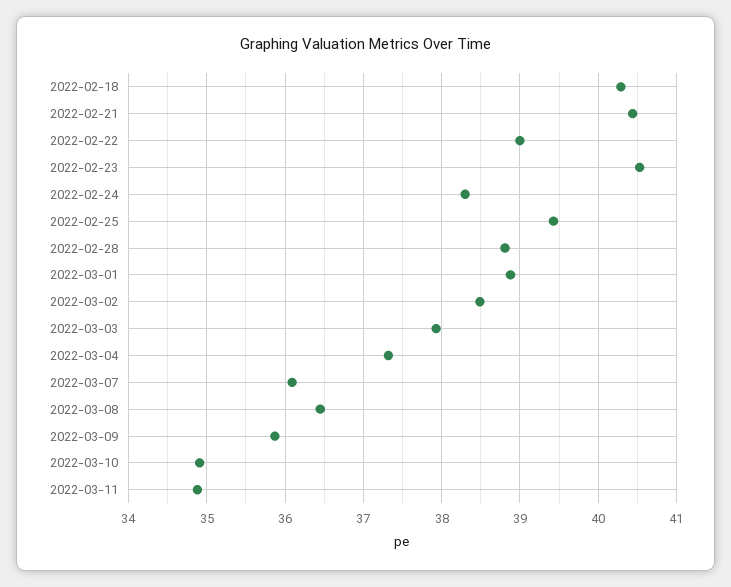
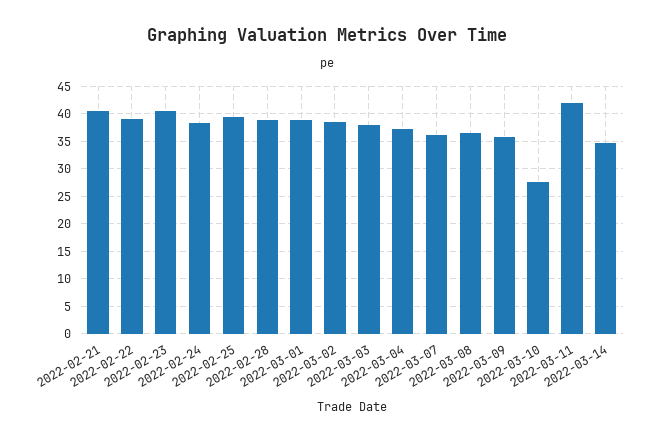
2022-02-18: 40.3 -> none
2022-03-10: 34.9 -> 27.5
2022-03-11: 34.9 -> 42.5
2022-03-14: none -> 35

